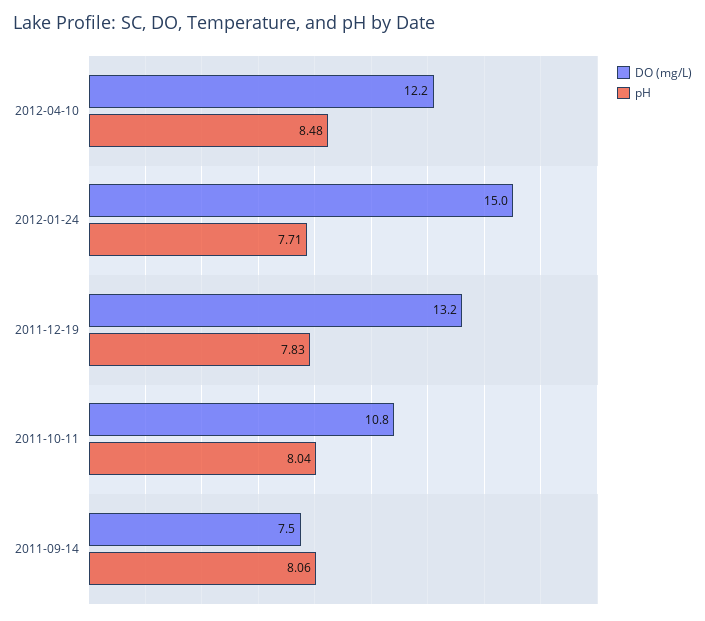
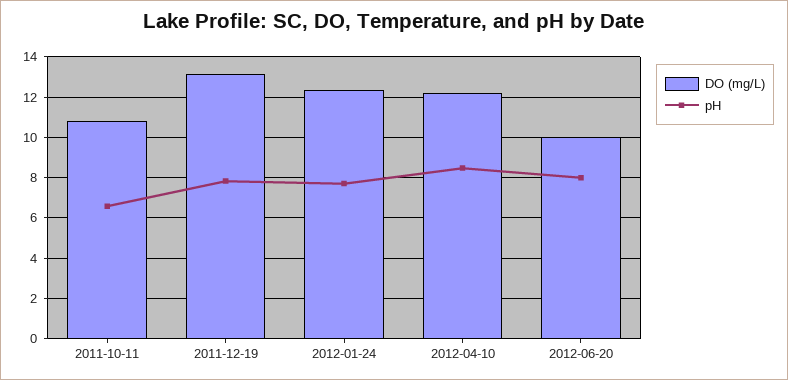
DO (mg/L), 2012-01-24: 15 -> 12.5
pH, 2011-10-11: 8.04 -> 6.5
DO (mg/L), 2011-09-14: 7.5 -> none
pH, 2011-09-14: 8.06 -> none
DO (mg/L), 2012-06-20: none -> 10
pH, 2012-06-20: none -> 8

